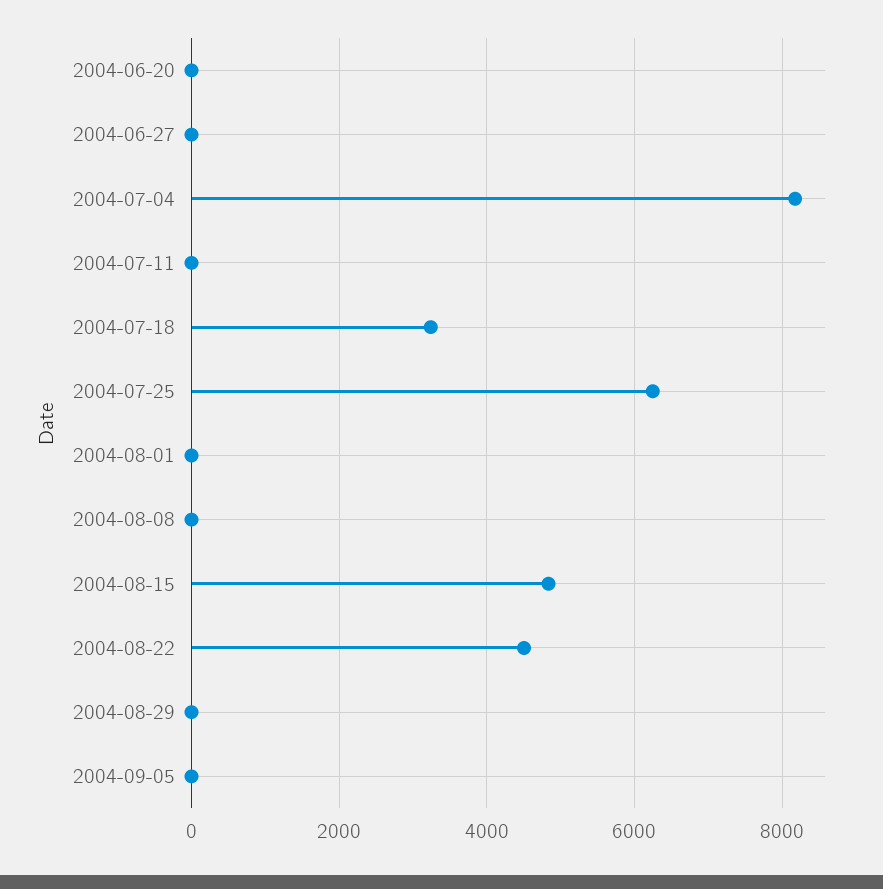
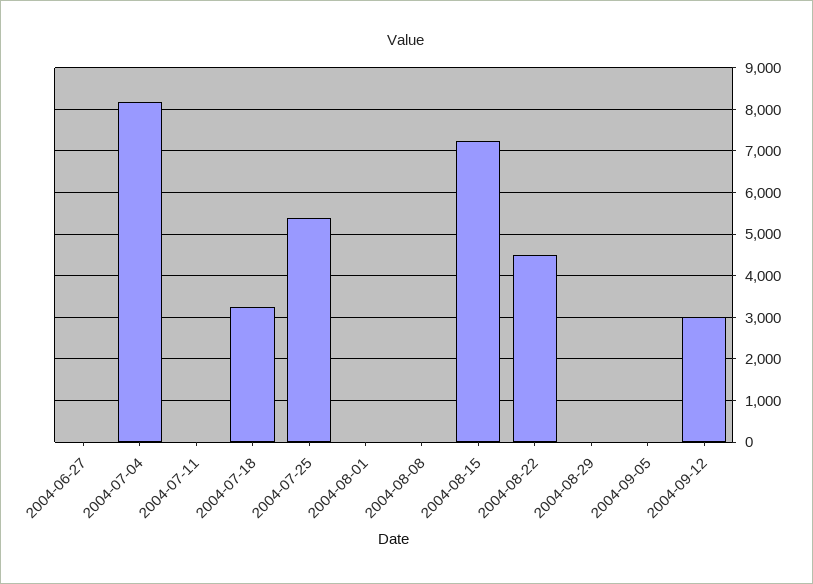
2004-06-20: 0 -> none
2004-07-25: 6200 -> 5400
2004-08-15: 4800 -> 7200
2004-09-12: none -> 3000

